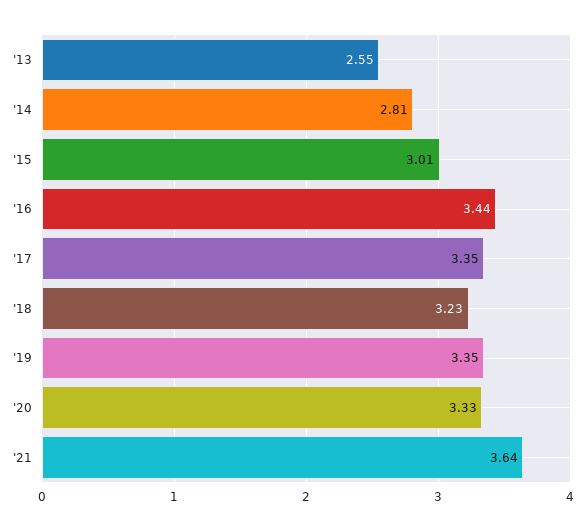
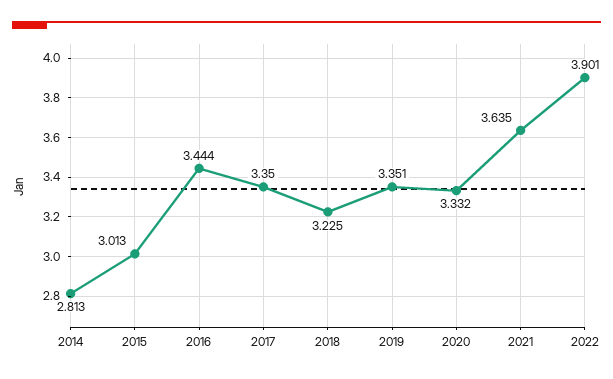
'13: 2.55 -> none
2022: none -> 3.901

